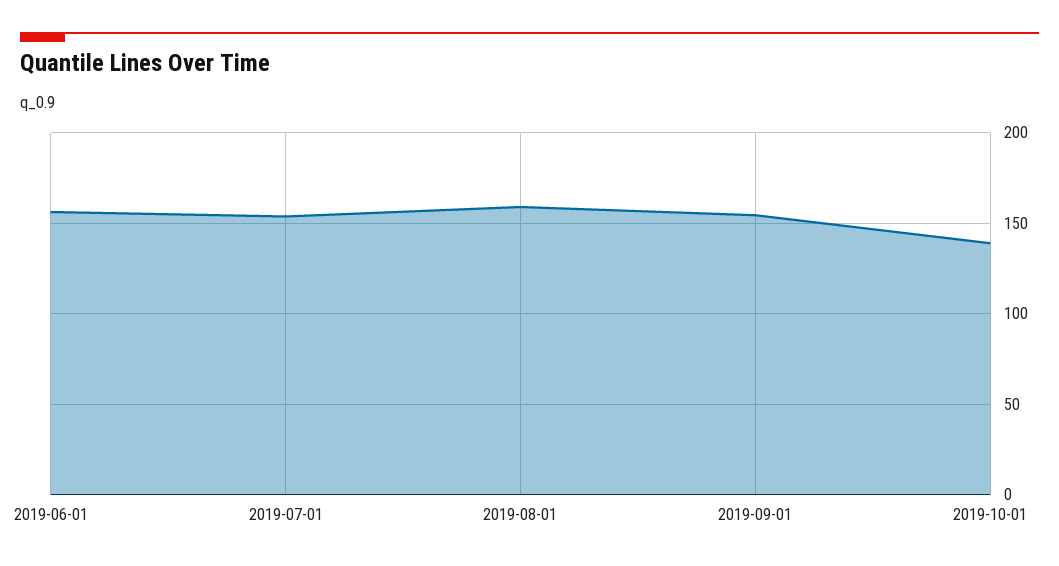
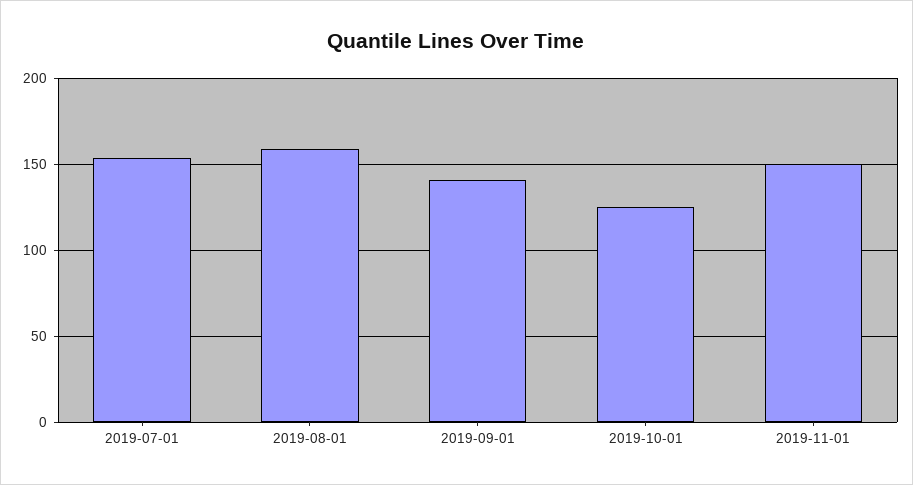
2019-06-01: 155 -> none
2019-09-01: 155 -> 140
2019-10-01: 140 -> 125
2019-11-01: none -> 150

